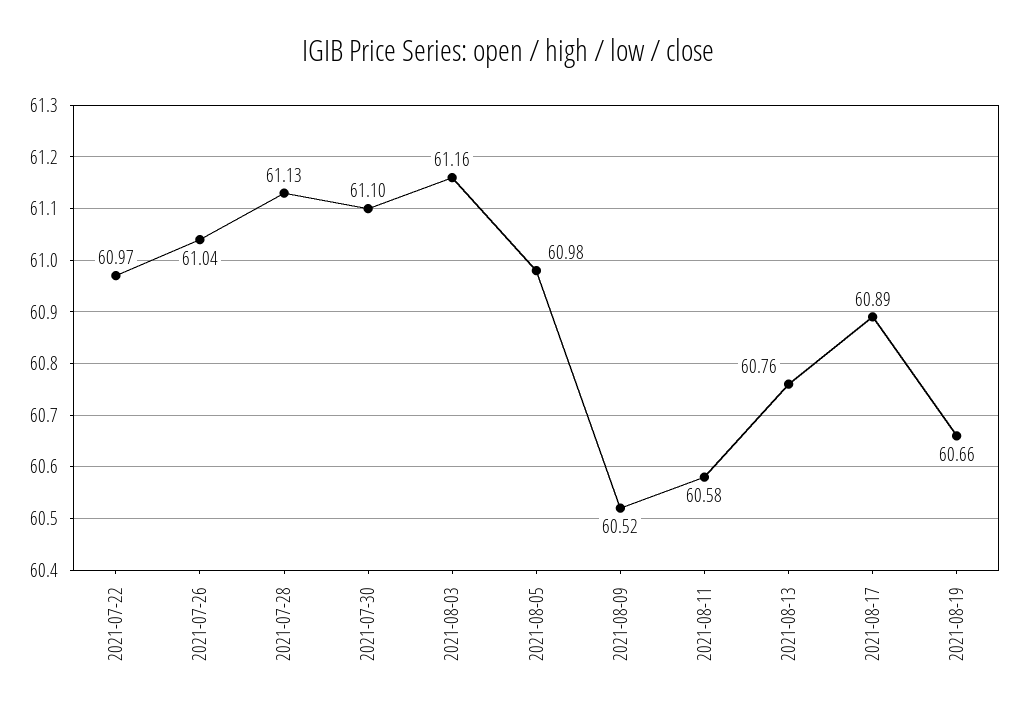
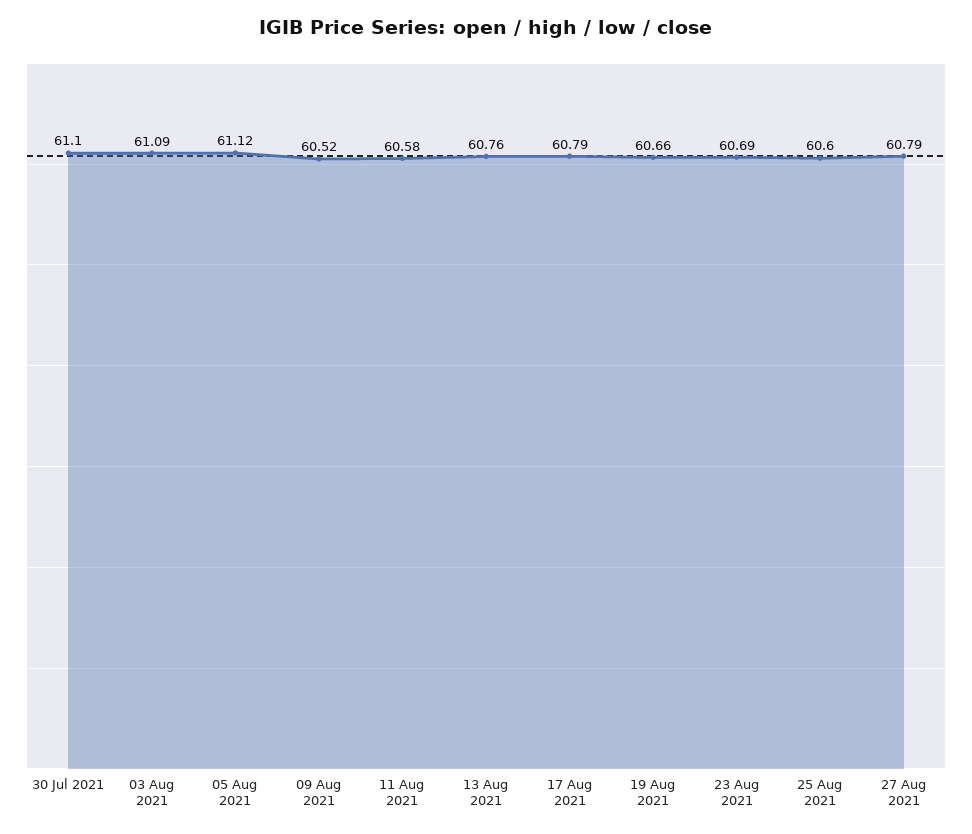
2021-07-22: 60.97 -> none
2021-07-26: 61.04 -> none
2021-07-28: 61.13 -> none
2021-08-03: 61.16 -> 61.09
2021-08-05: 60.98 -> 61.12
2021-08-17: 60.89 -> 60.79
23 Aug 2021: none -> 60.69
25 Aug 2021: none -> 60.6
27 Aug 2021: none -> 60.79

